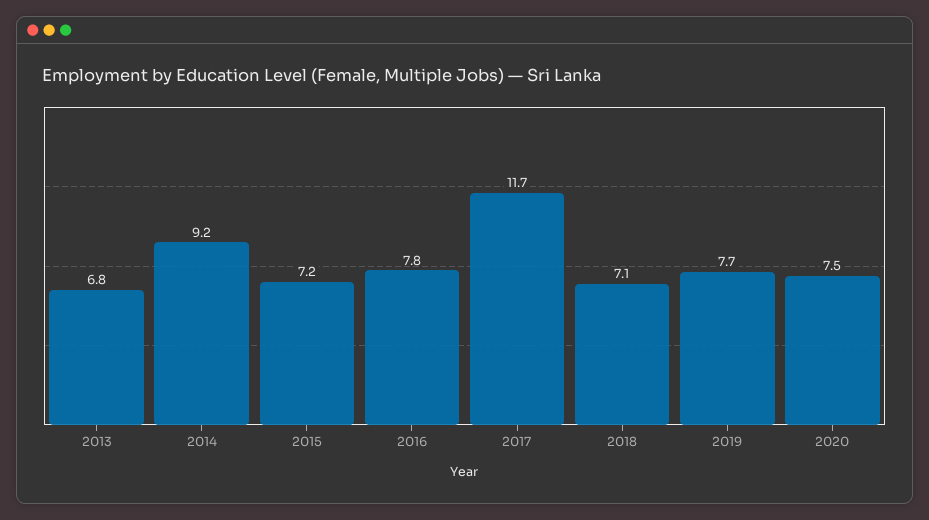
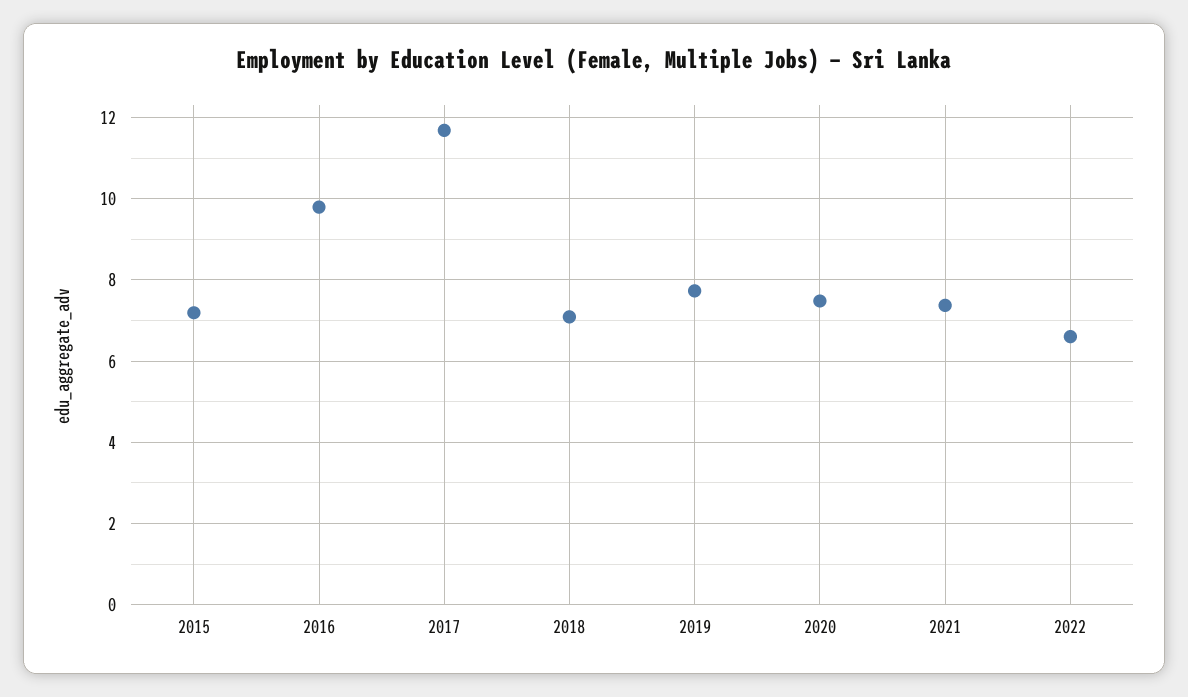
2013: 6.8 -> none
2014: 9.2 -> none
2016: 7.8 -> 9.8
2021: none -> 7.4
2022: none -> 6.6

